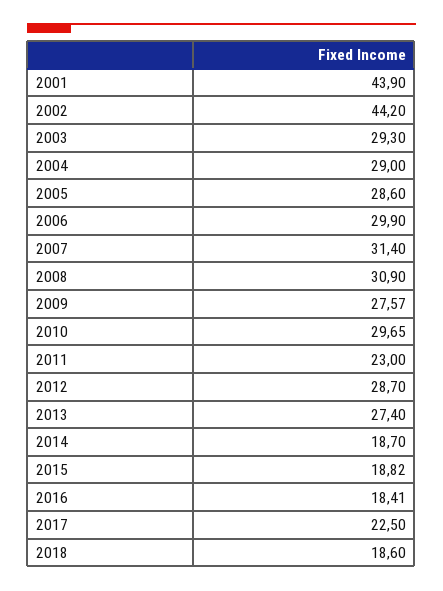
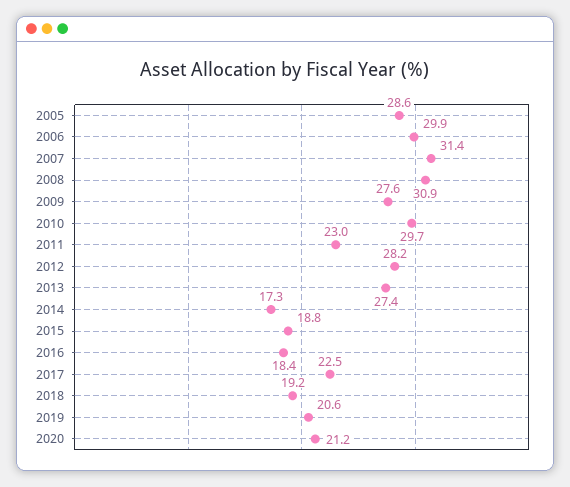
2001: 43.9 -> none
2002: 44.2 -> none
2003: 29.3 -> none
2004: 29 -> none
2012: 28.7 -> 28.2
2014: 18.7 -> 17.3
2018: 18.6 -> 19.2
2019: none -> 20.6
2020: none -> 21.2

